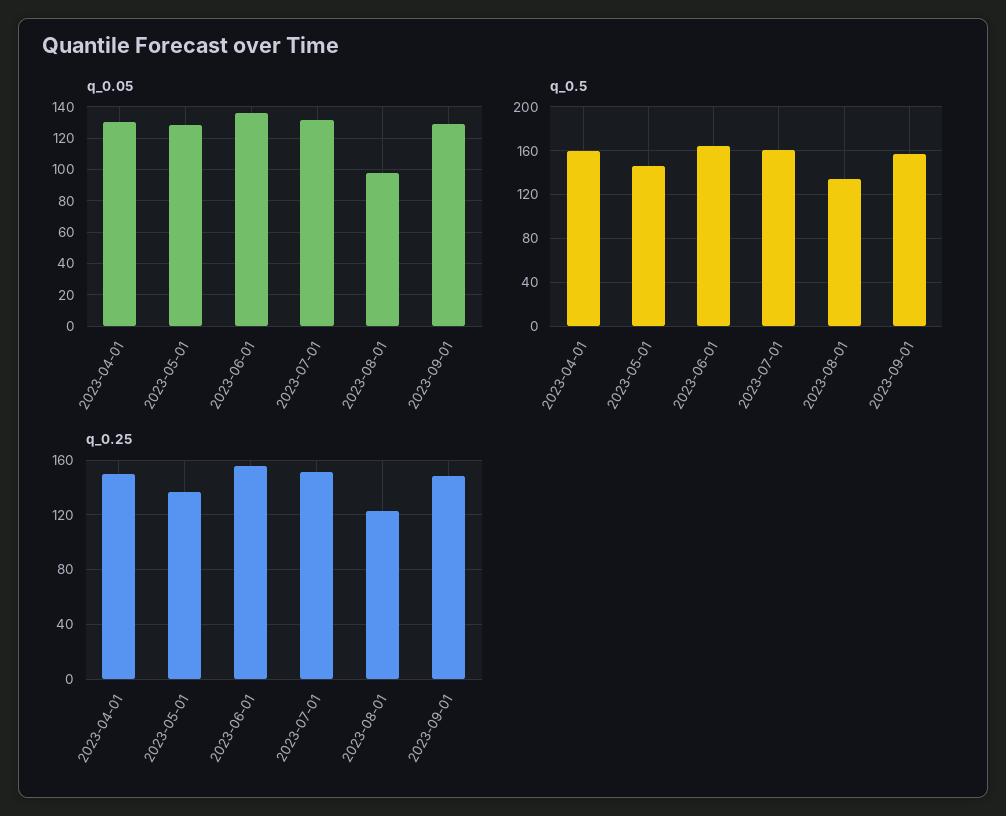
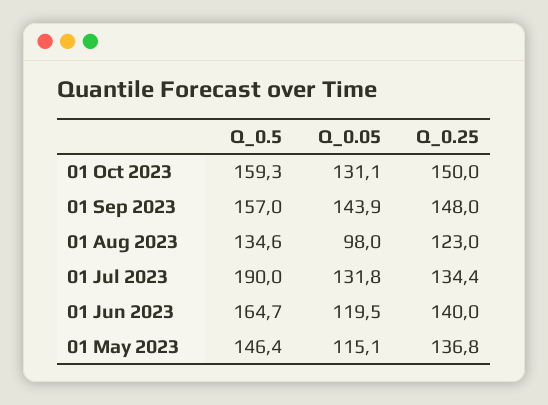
q_0.05, 2023-04-01: 130 -> none
q_0.05, 2023-05-01: 130 -> 115.1
q_0.05, 2023-06-01: 135 -> 119.5
q_0.05, 2023-09-01: 130 -> 143.9
q_0.5, 2023-04-01: 160 -> none
q_0.5, 2023-07-01: 160 -> 190
q_0.25, 2023-04-01: 150 -> none
q_0.25, 2023-06-01: 155 -> 140
q_0.25, 2023-07-01: 150 -> 134.4
q_0.5, 01 Oct 2023: none -> 159.3
q_0.05, 01 Oct 2023: none -> 131.1
q_0.25, 01 Oct 2023: none -> 150

